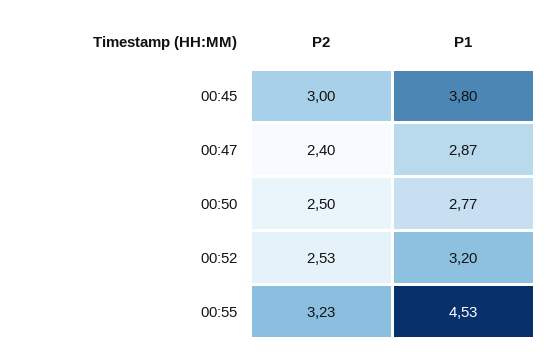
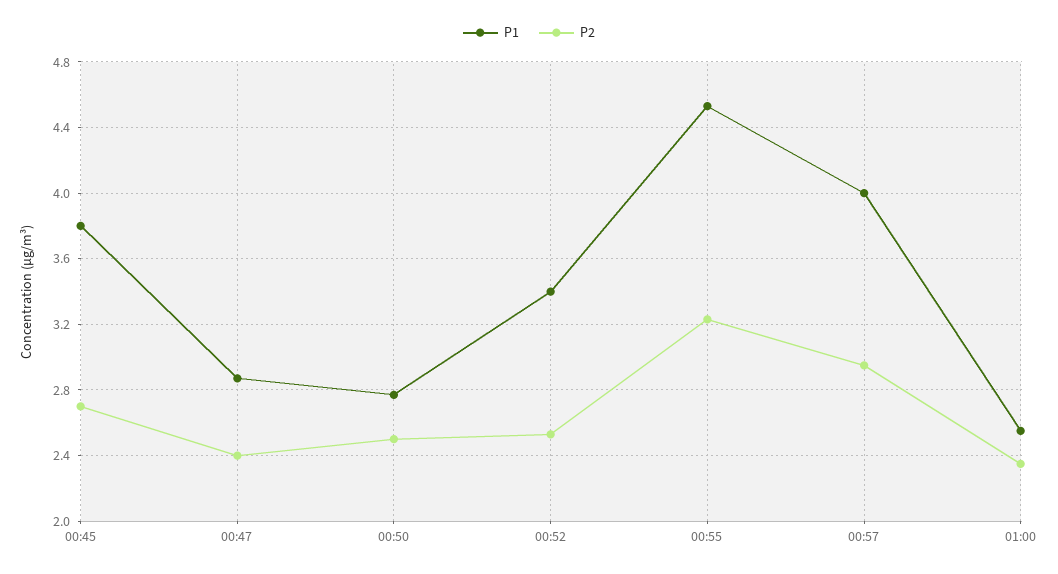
P2, 00:45: 3 -> 2.7
P1, 00:52: 3.2 -> 3.4
P1, 00:57: none -> 4
P2, 00:57: none -> 2.95
P1, 01:00: none -> 2.55
P2, 01:00: none -> 2.35

